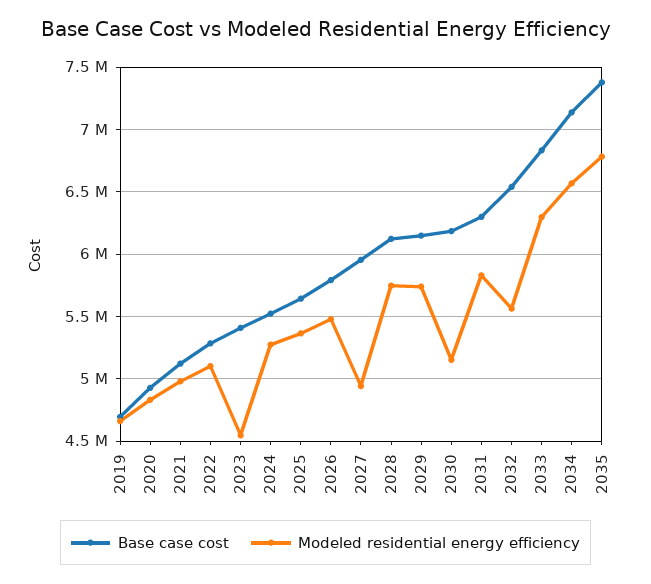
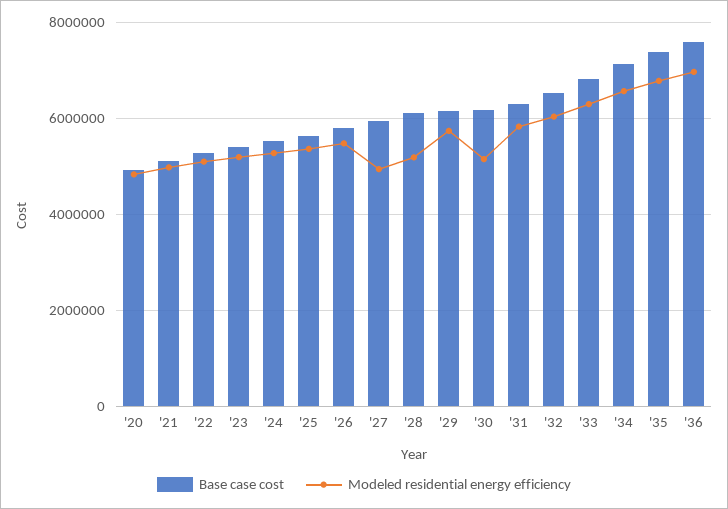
Base case cost, 2019: 4700000 -> none
Modeled residential energy efficiency, 2019: 4650000 -> none
Modeled residential energy efficiency, 2023: 4550000 -> 5200000
Modeled residential energy efficiency, 2028: 5750000 -> 5200000
Modeled residential energy efficiency, 2032: 5550000 -> 6000000
Base case cost, '36: none -> 7600000
Modeled residential energy efficiency, '36: none -> 7000000

